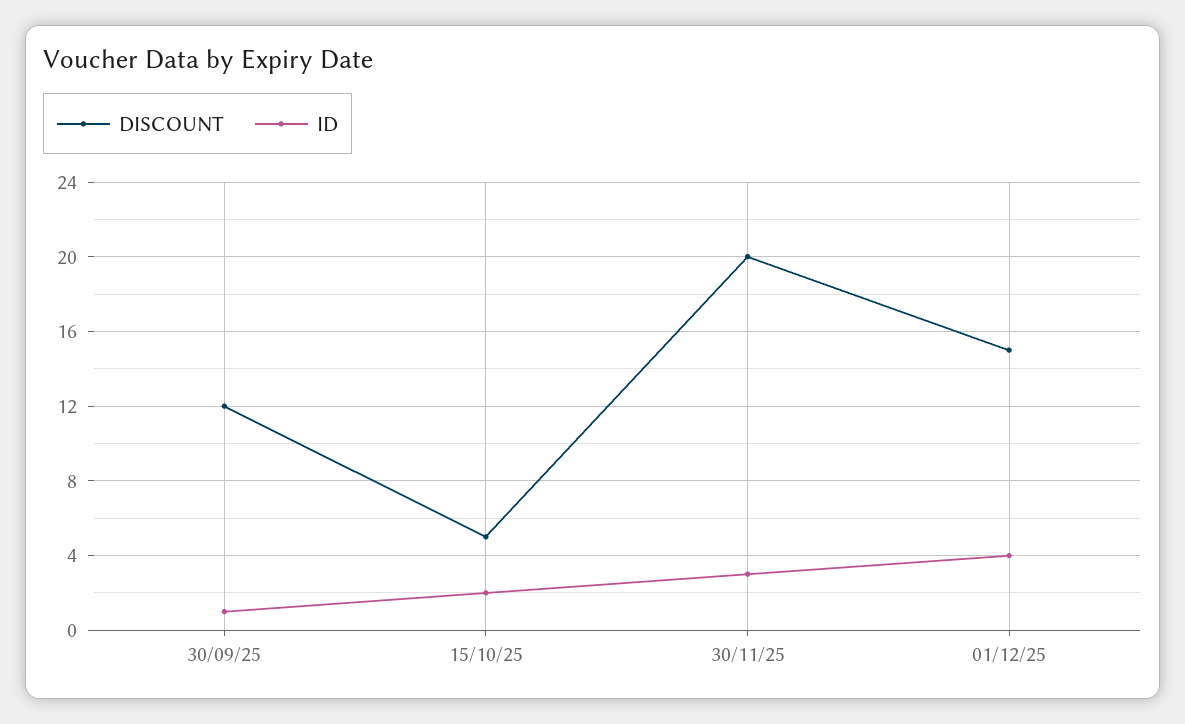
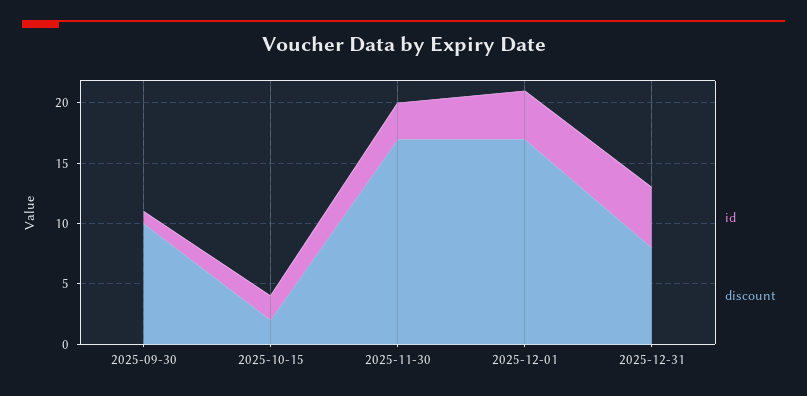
DISCOUNT, 30/09/25: 12 -> 10
DISCOUNT, 15/10/25: 5 -> 2
DISCOUNT, 30/11/25: 20 -> 17
DISCOUNT, 01/12/25: 15 -> 17
ID, 2025-12-31: none -> 5
DISCOUNT, 2025-12-31: none -> 8

